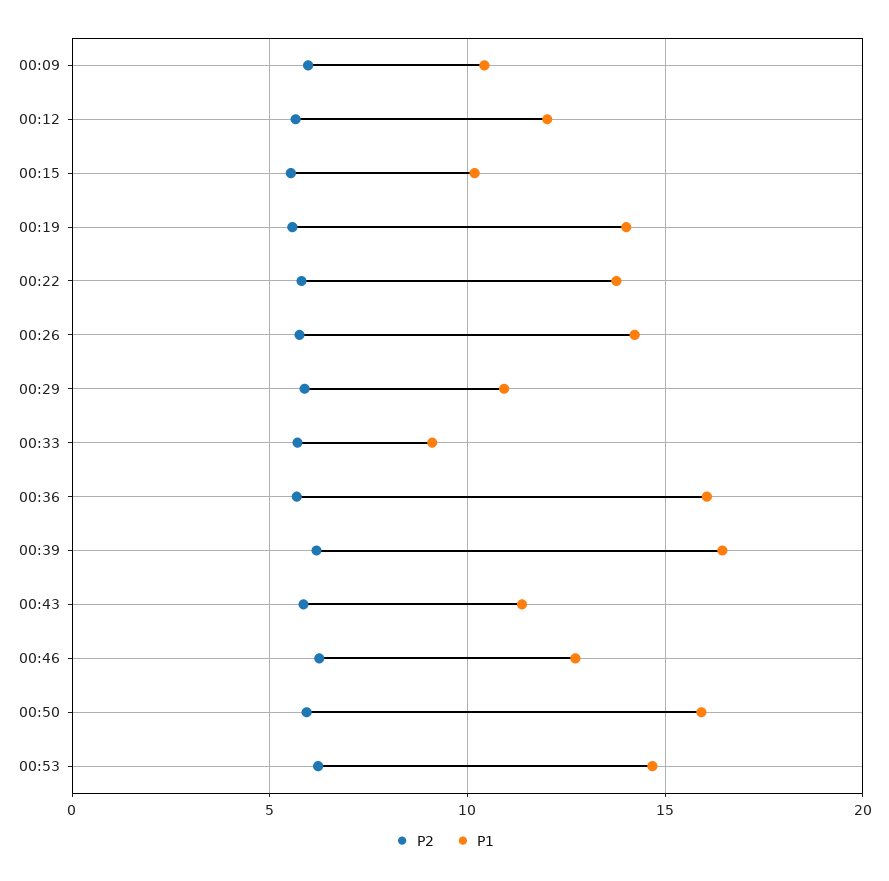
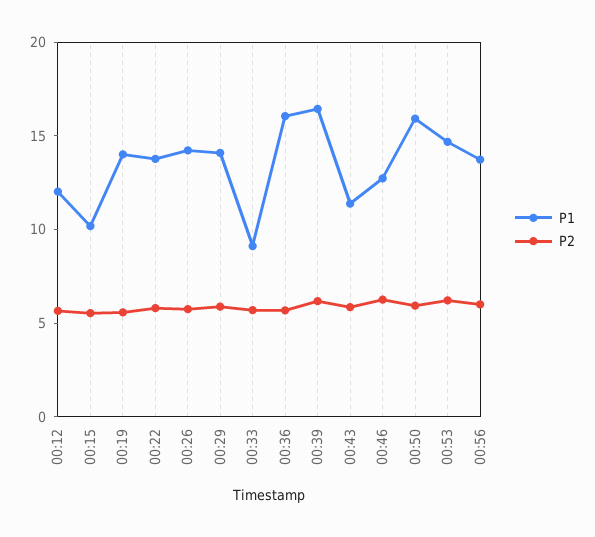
P2, 00:09: 6 -> none
P1, 00:09: 10.5 -> none
P1, 00:29: 11 -> 14
P1, 00:56: none -> 14
P2, 00:56: none -> 6

